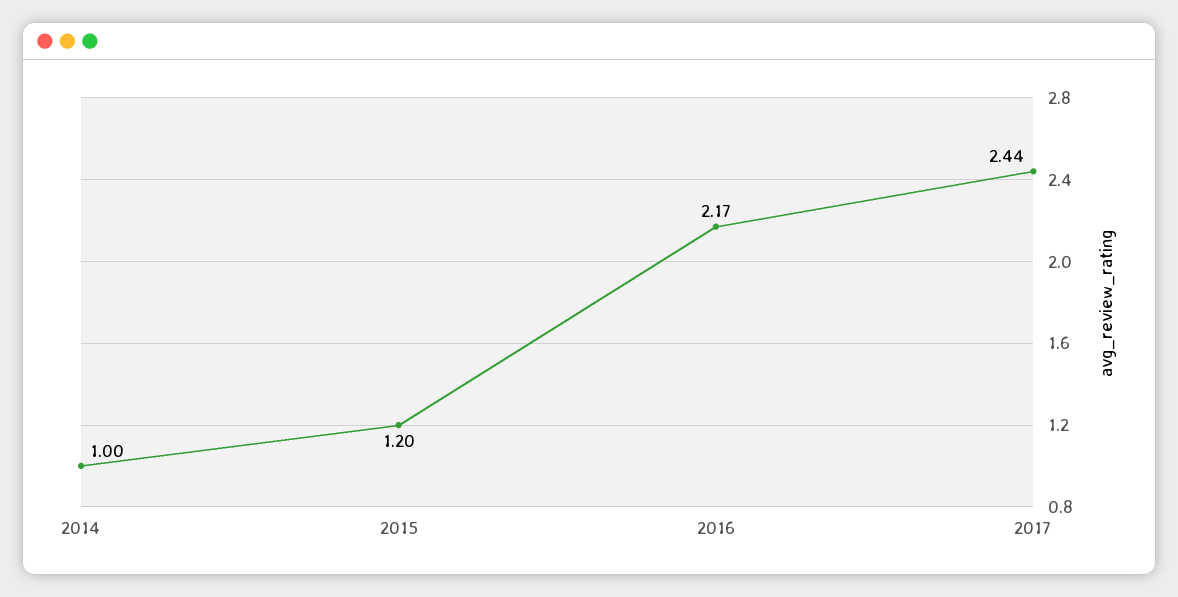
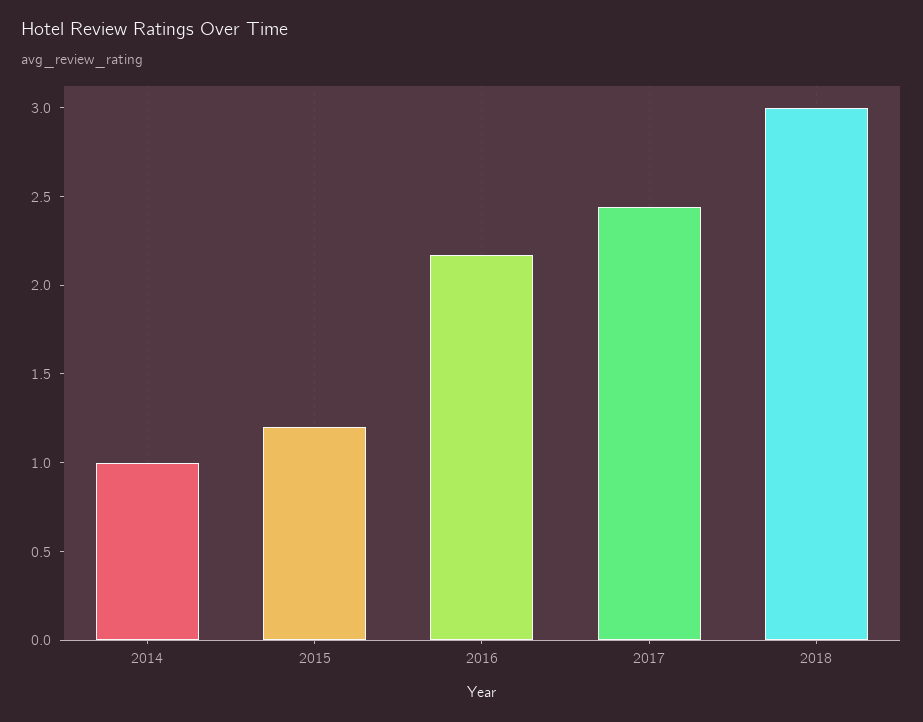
2018: none -> 3

